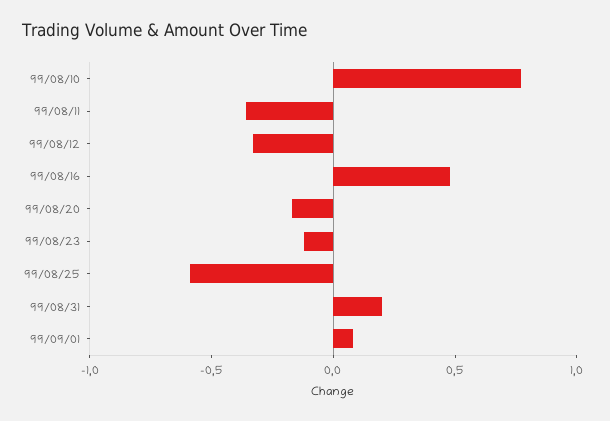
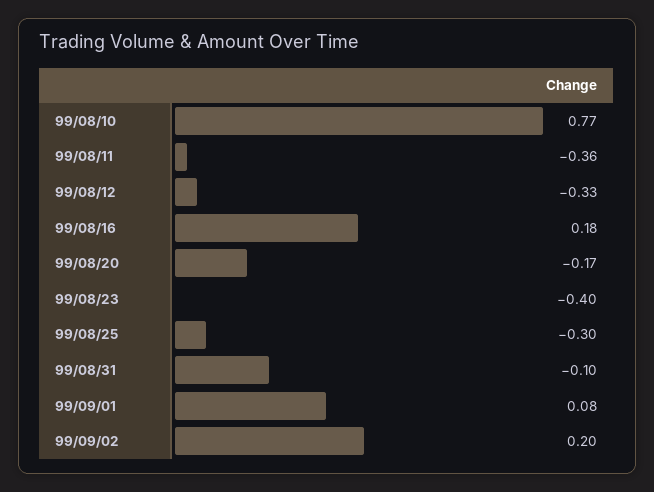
99/08/16: 0.5 -> 0.18
99/08/23: -0.1 -> -0.4
99/08/25: -0.6 -> -0.3
99/08/31: 0.2 -> -0.1
99/09/02: none -> 0.2

